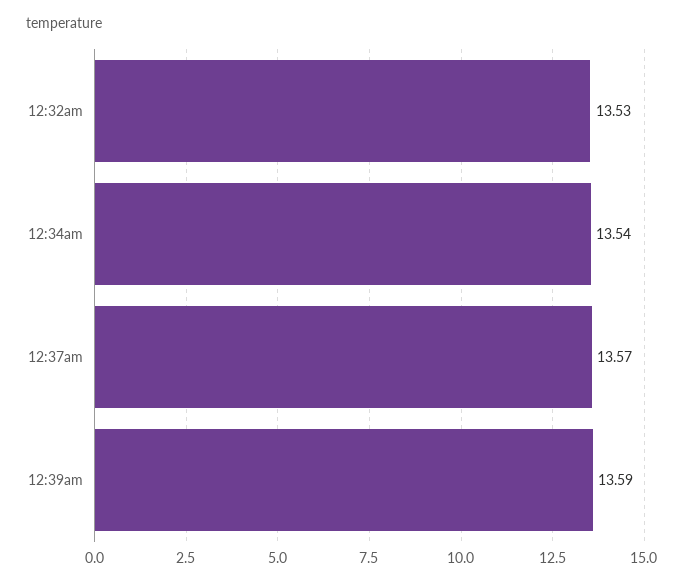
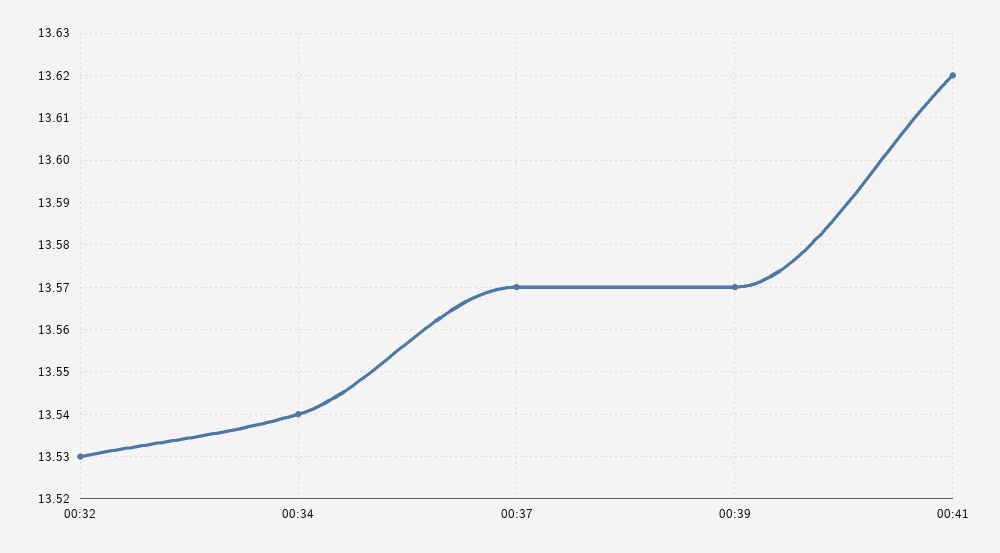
12:39am: 13.59 -> 13.57
00:41: none -> 13.62

